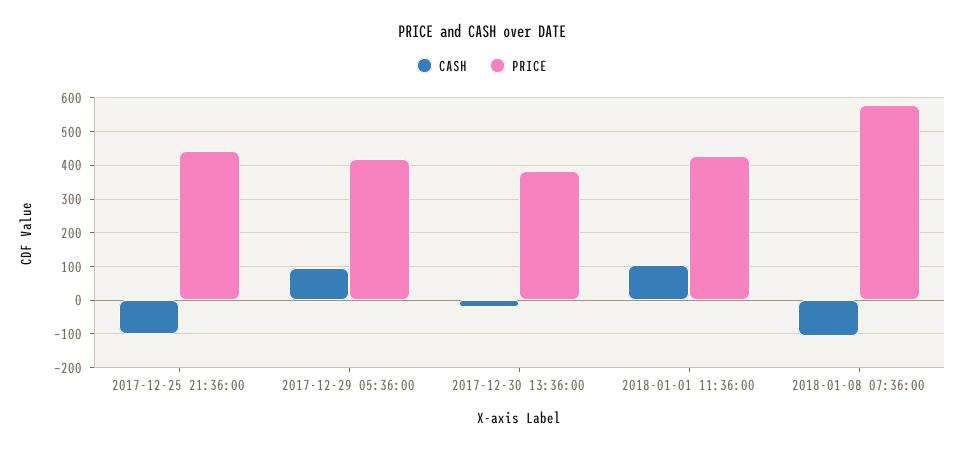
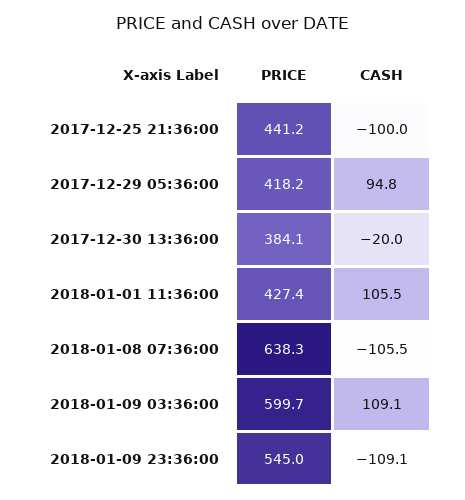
PRICE, 2018-01-08 07:36:00: 580 -> 638.3
PRICE, 2018-01-09 03:36:00: none -> 599.7
CASH, 2018-01-09 03:36:00: none -> 109.1
PRICE, 2018-01-09 23:36:00: none -> 545
CASH, 2018-01-09 23:36:00: none -> -109.1

